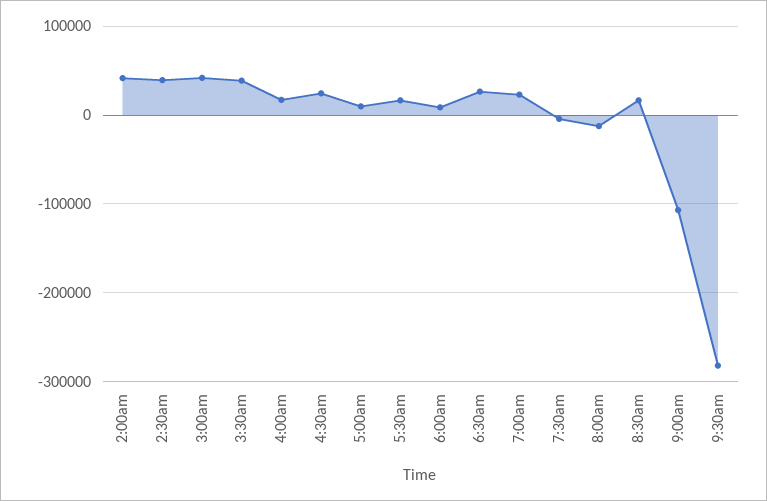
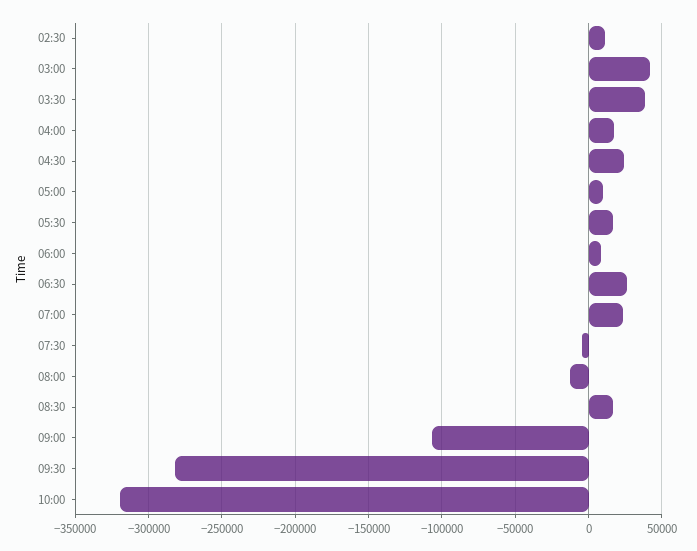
2:00am: 40000 -> none
2:30am: 40000 -> 10000
10:00: none -> -320000

